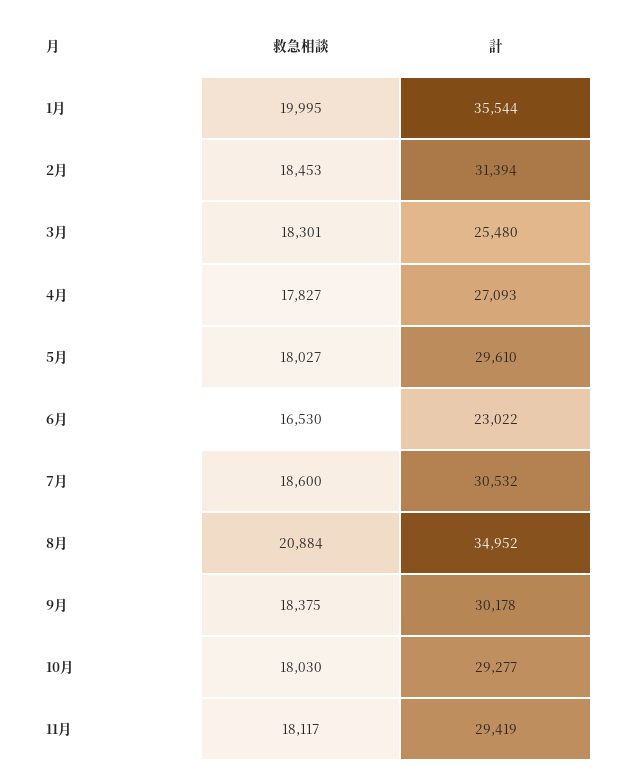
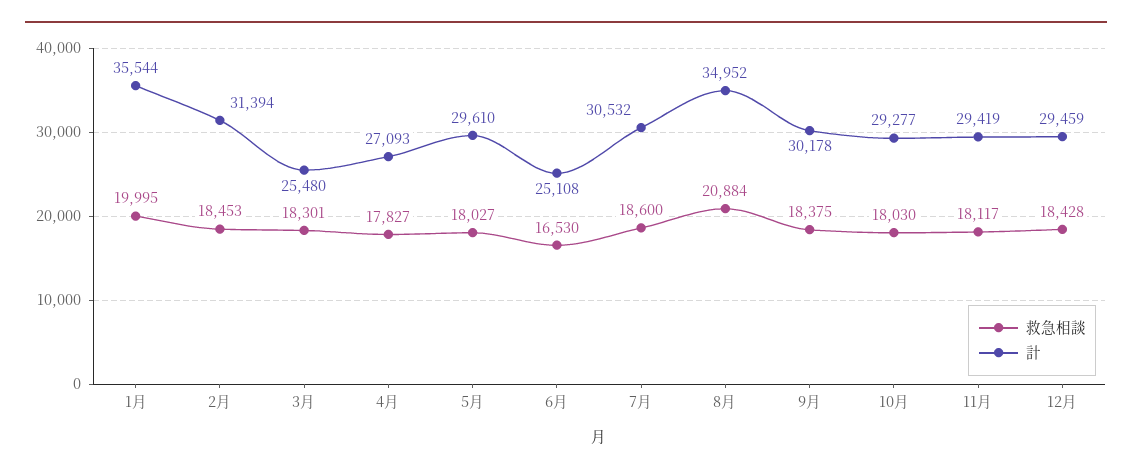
計, 6月: 23022 -> 25108
救急相談, 12月: none -> 18428
計, 12月: none -> 29459

